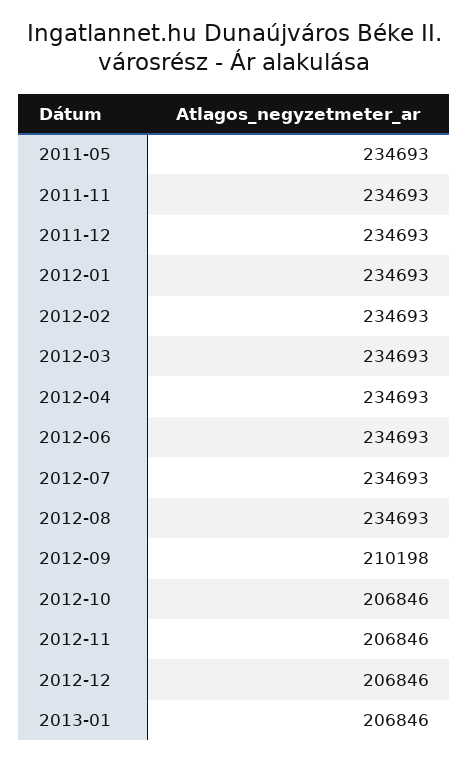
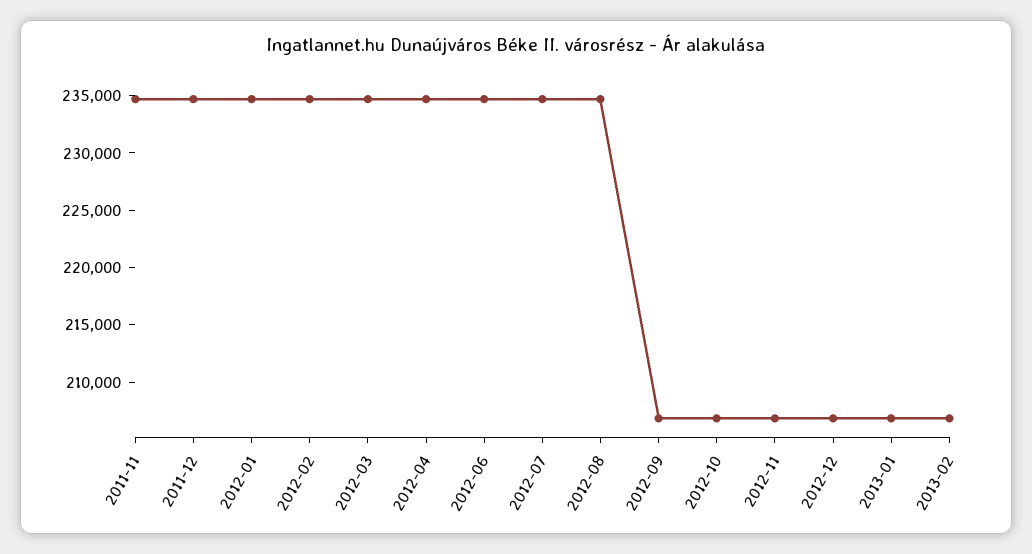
2011-05: 234693 -> none
2012-09: 210198 -> 207000
2013-02: none -> 207000

